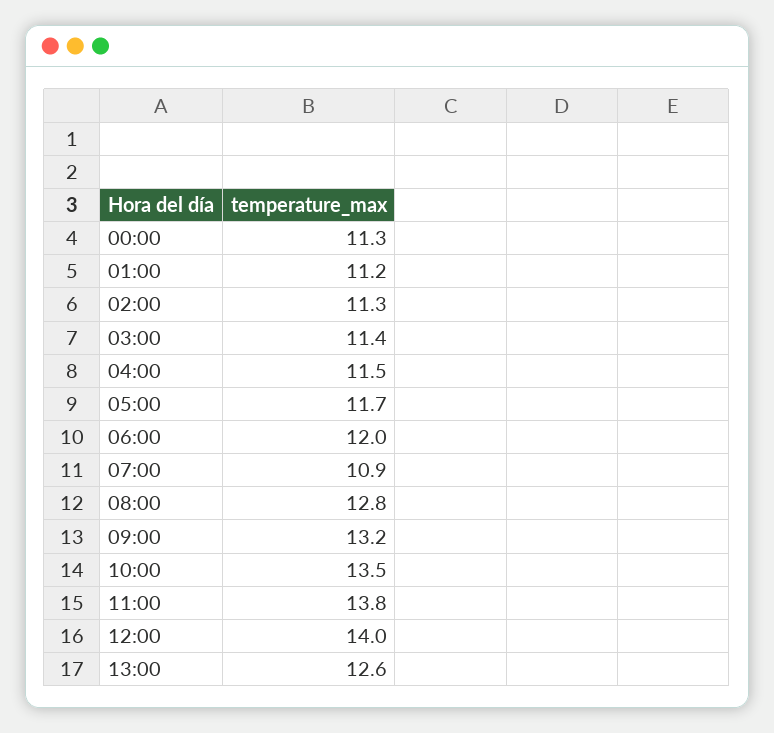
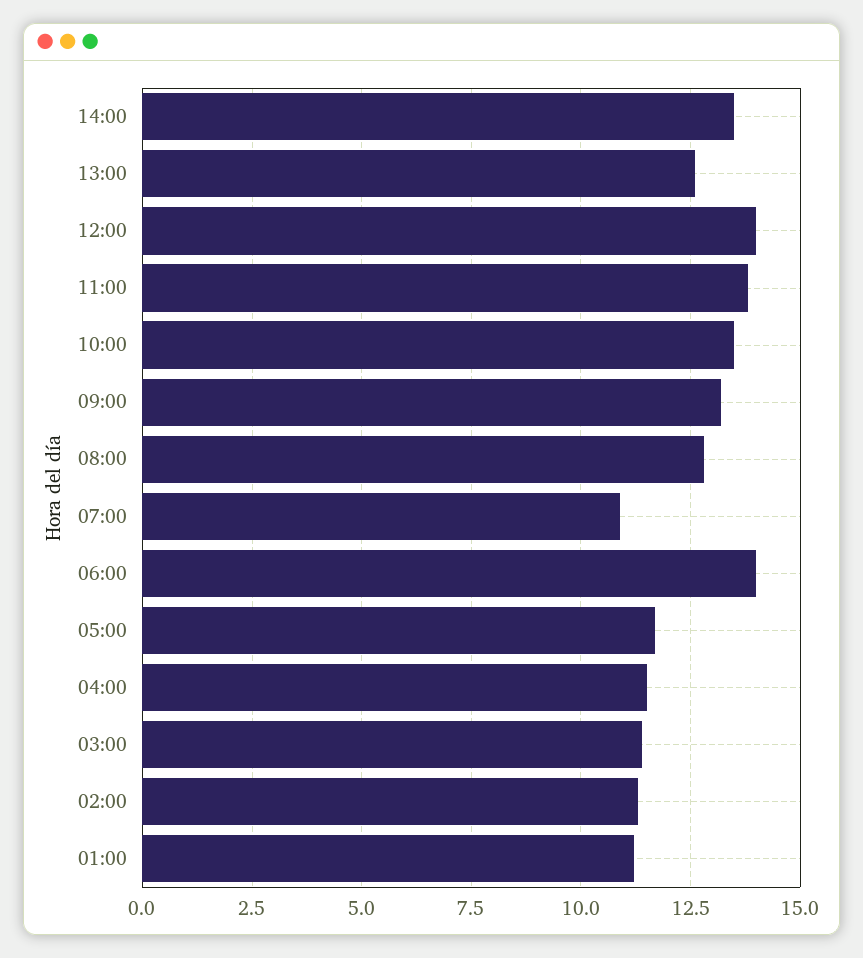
00:00: 11.3 -> none
06:00: 12 -> 14
14:00: none -> 13.5

